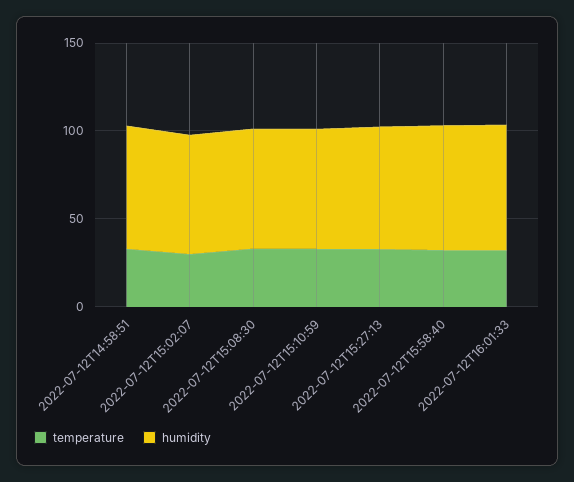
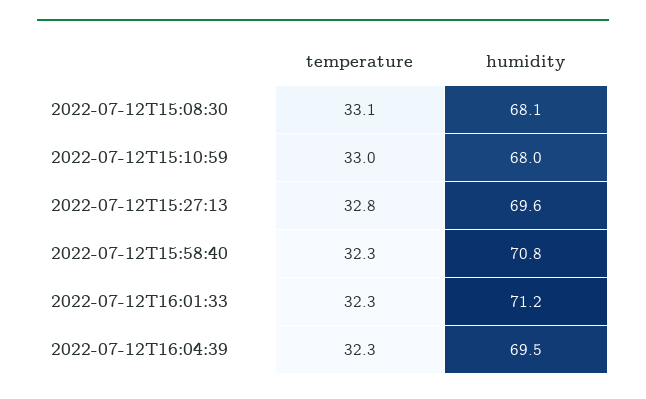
temperature, 2022-07-12T14:58:51: 30 -> none
humidity, 2022-07-12T14:58:51: 70 -> none
temperature, 2022-07-12T15:02:07: 30 -> none
humidity, 2022-07-12T15:02:07: 70 -> none
temperature, 2022-07-12T16:04:39: none -> 32.3
humidity, 2022-07-12T16:04:39: none -> 69.5

